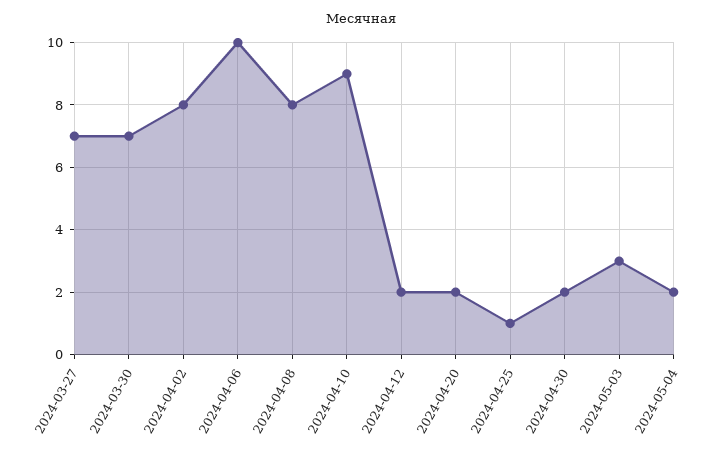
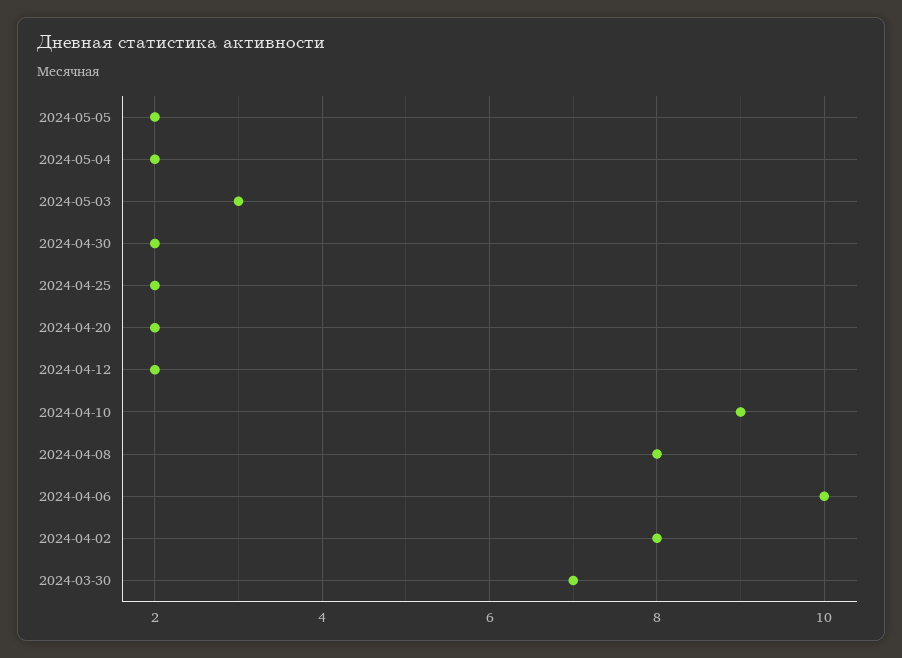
2024-03-27: 7 -> none
2024-04-25: 1 -> 2
2024-05-05: none -> 2

